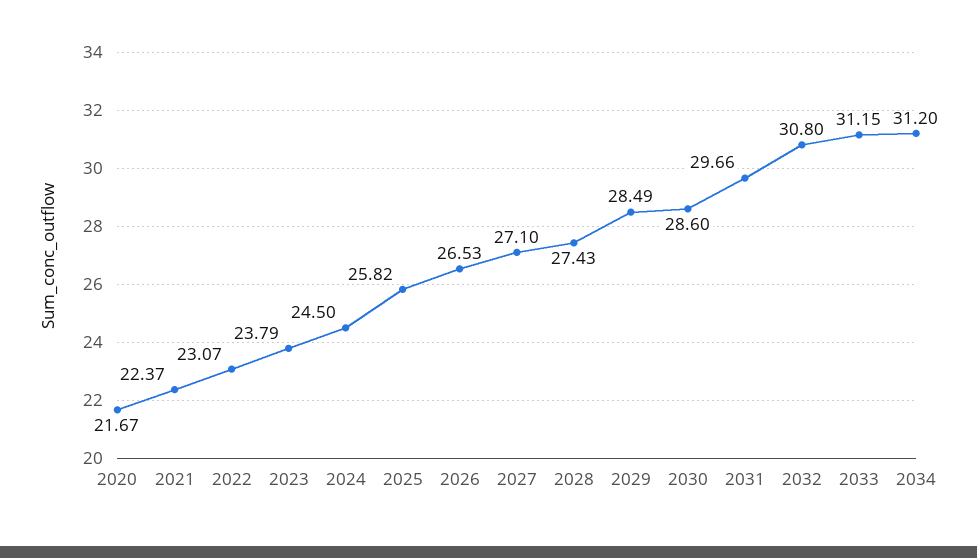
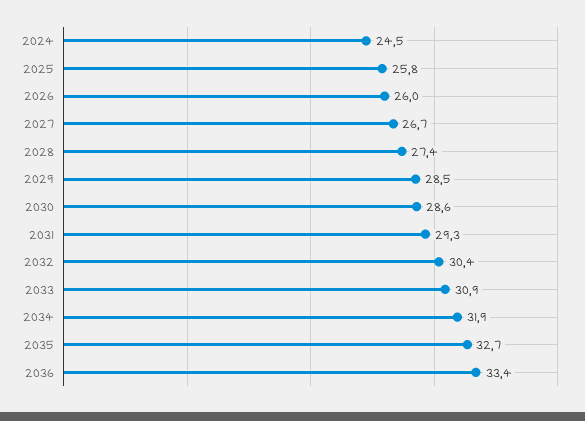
2020: 21.67 -> none
2021: 22.37 -> none
2022: 23.07 -> none
2023: 23.79 -> none
2026: 26.53 -> 26
2027: 27.1 -> 26.7
2031: 29.66 -> 29.3
2032: 30.8 -> 30.4
2033: 31.15 -> 30.9
2034: 31.2 -> 31.9
2035: none -> 32.7
2036: none -> 33.4

